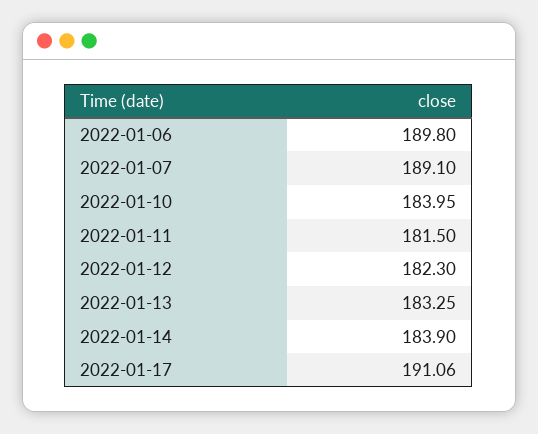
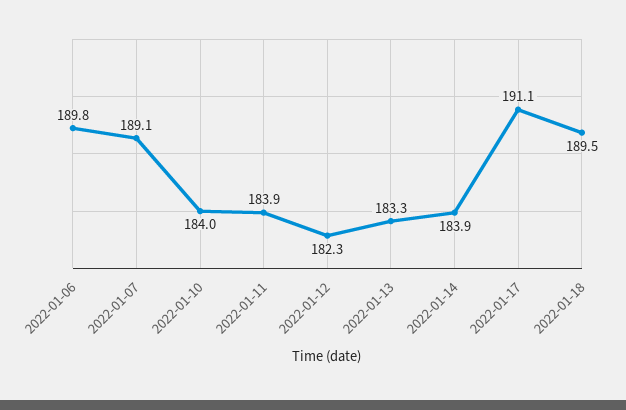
2022-01-11: 181.5 -> 183.9
2022-01-18: none -> 189.5

